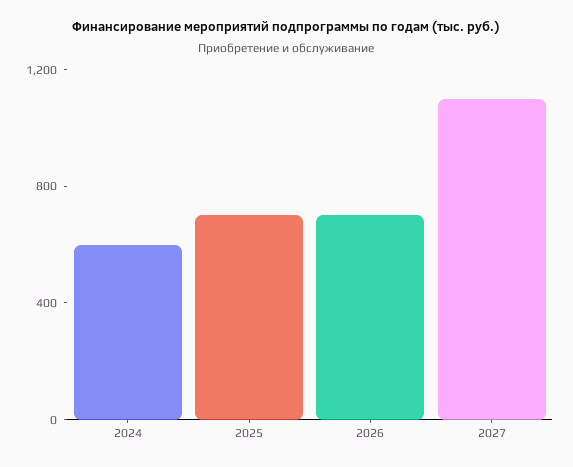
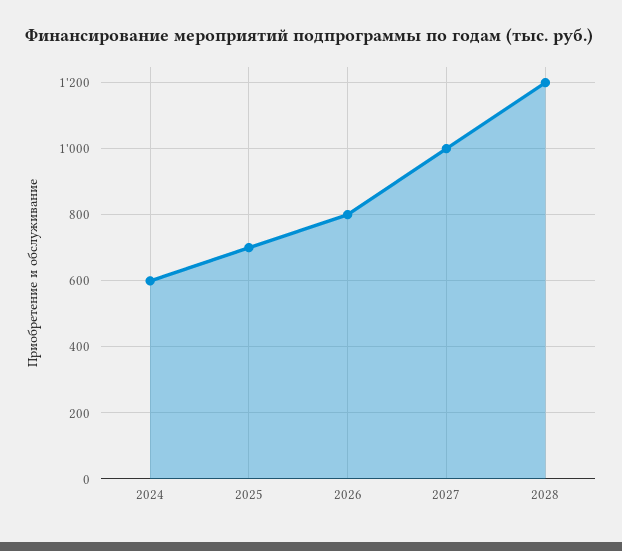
2026: 700 -> 800
2027: 1100 -> 1000
2028: none -> 1200

